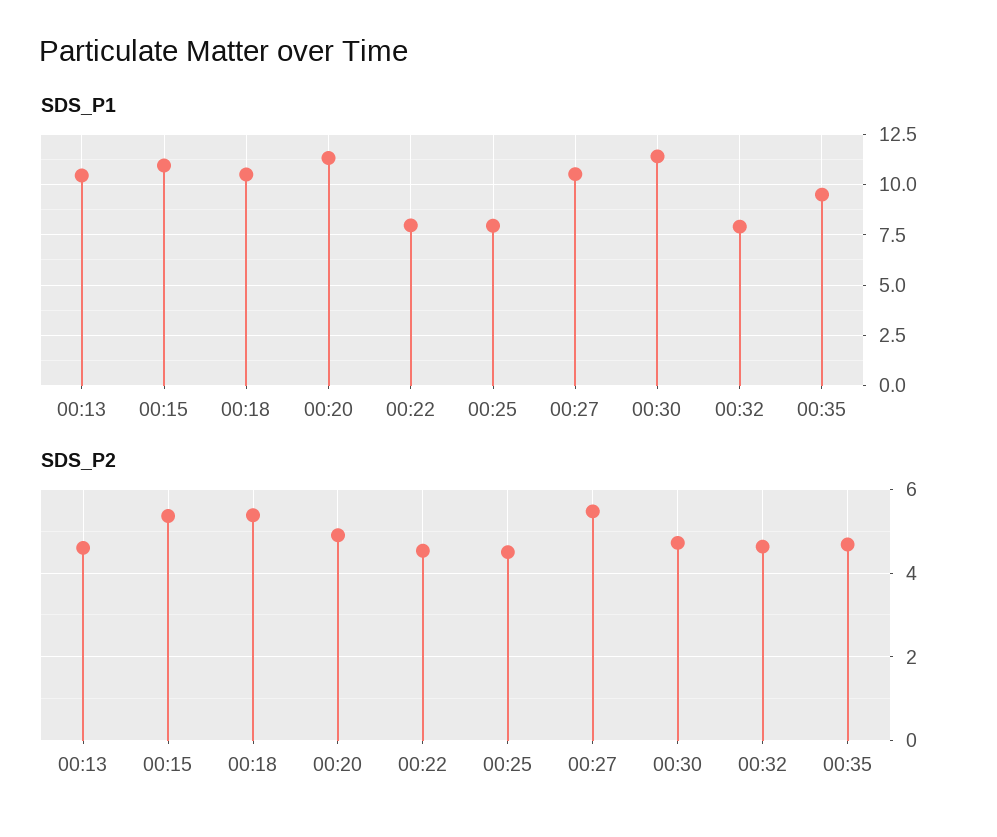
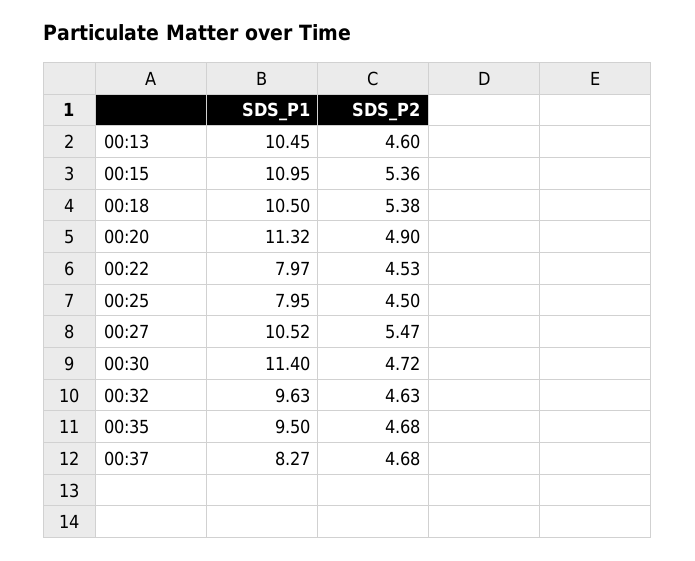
SDS_P1, 00:32: 8 -> 9.63
SDS_P1, 00:37: none -> 8.27
SDS_P2, 00:37: none -> 4.68

